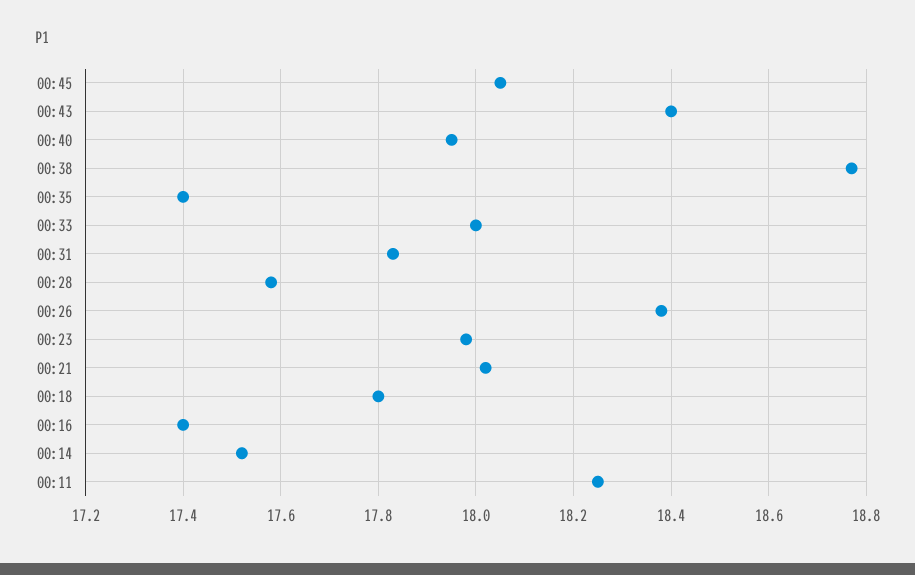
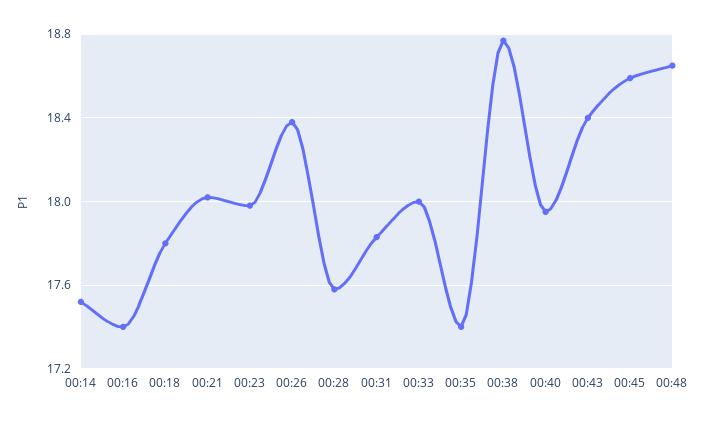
00:45: 18.05 -> 18.6
00:11: 18.25 -> none
00:48: none -> 18.65

